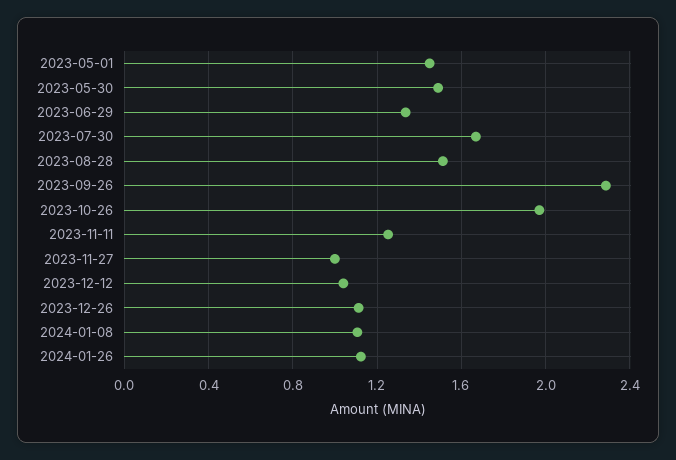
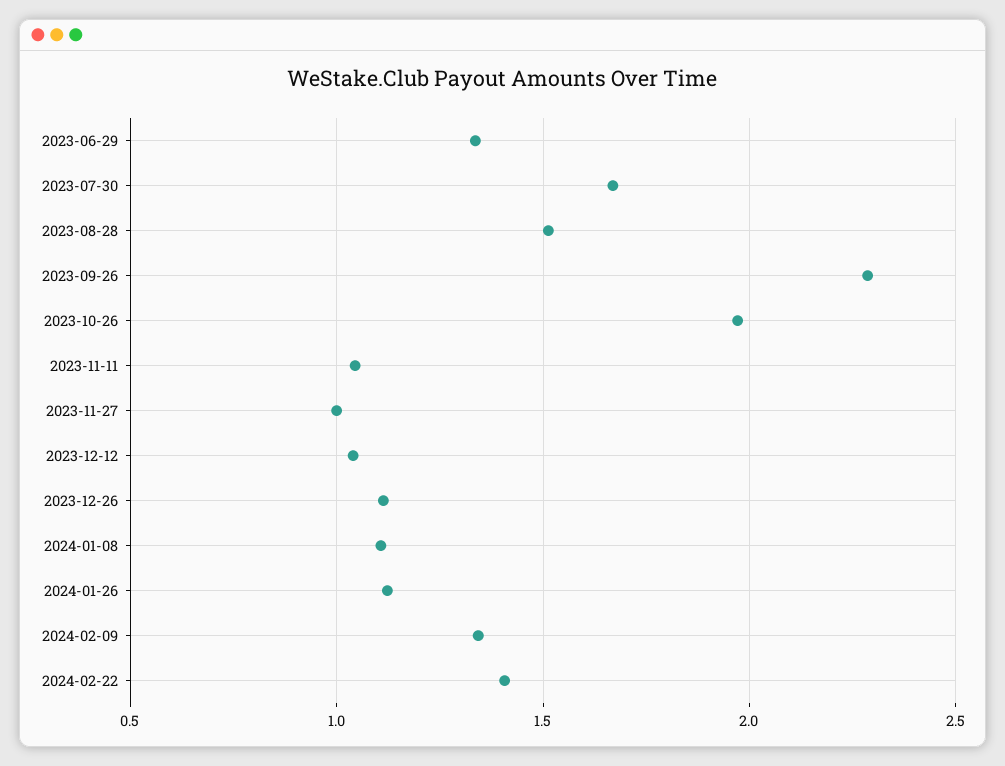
2023-05-01: 1.45 -> none
2023-05-30: 1.5 -> none
2023-11-11: 1.25 -> 1.05
2024-02-09: none -> 1.35
2024-02-22: none -> 1.4

